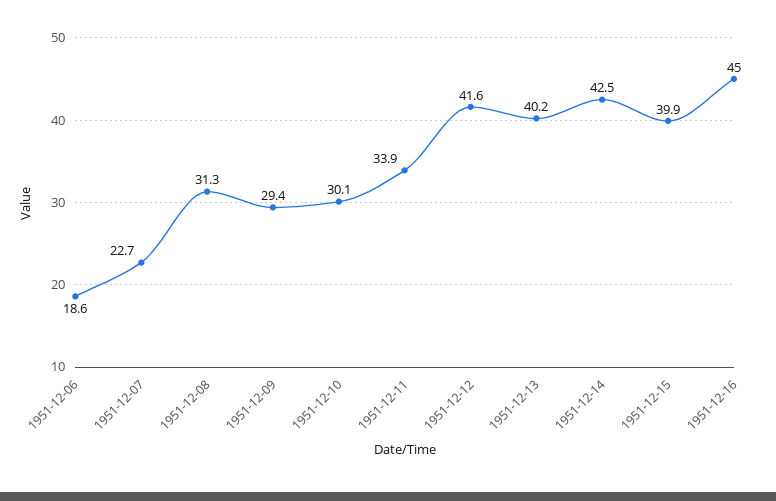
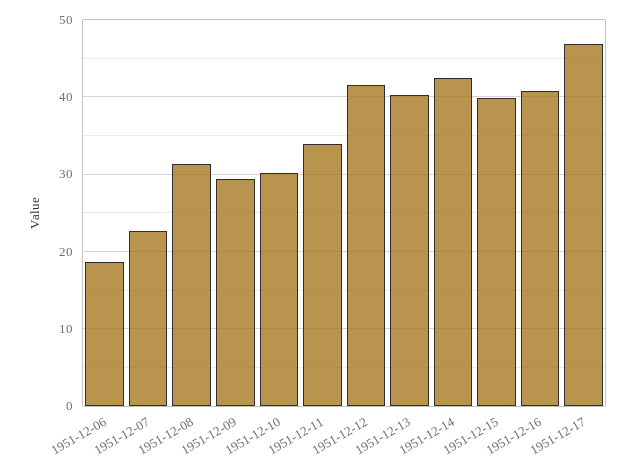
1951-12-16: 45 -> 41
1951-12-17: none -> 47

